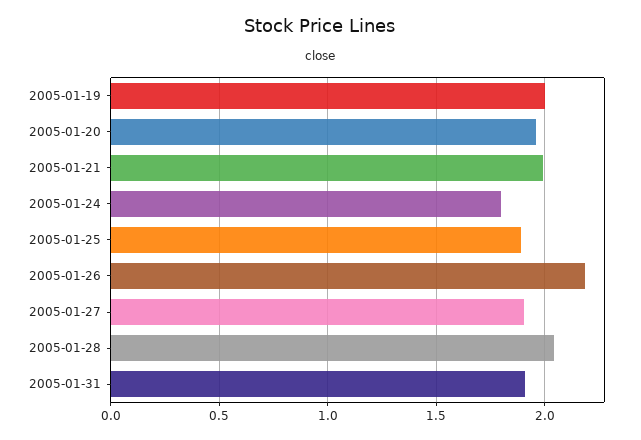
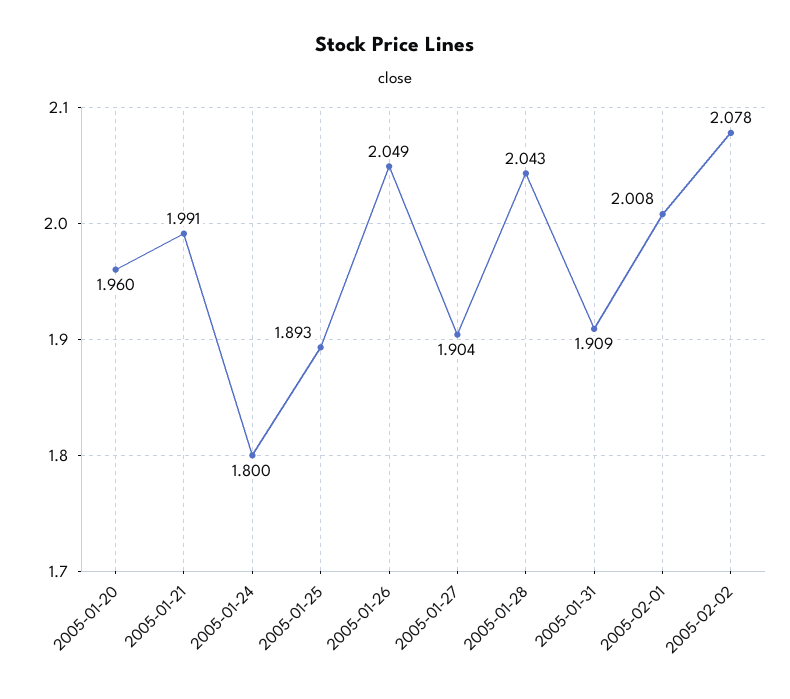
2005-01-19: 2 -> none
2005-01-26: 2.2 -> 2.049
2005-02-01: none -> 2.008
2005-02-02: none -> 2.078

